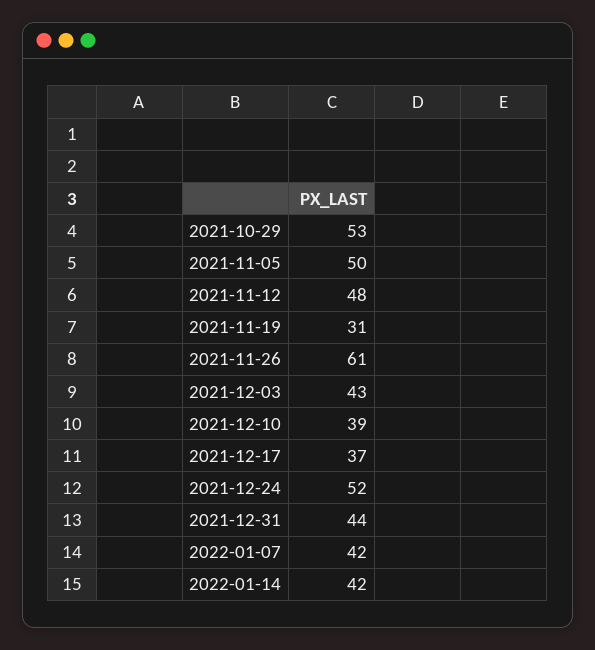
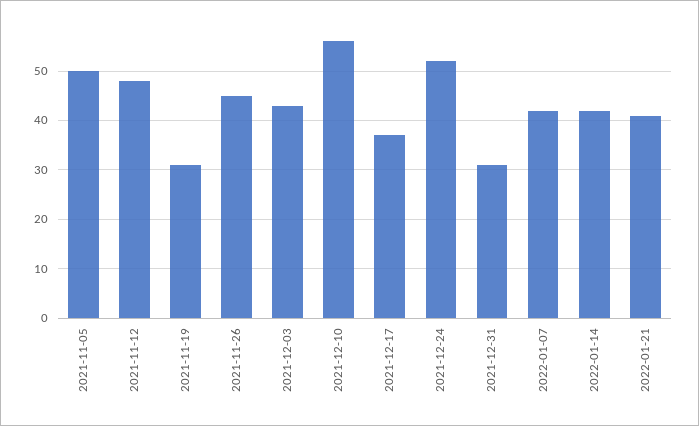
2021-10-29: 53 -> none
2021-11-26: 61 -> 45
2021-12-10: 39 -> 55
2021-12-31: 44 -> 30
2022-01-21: none -> 40

